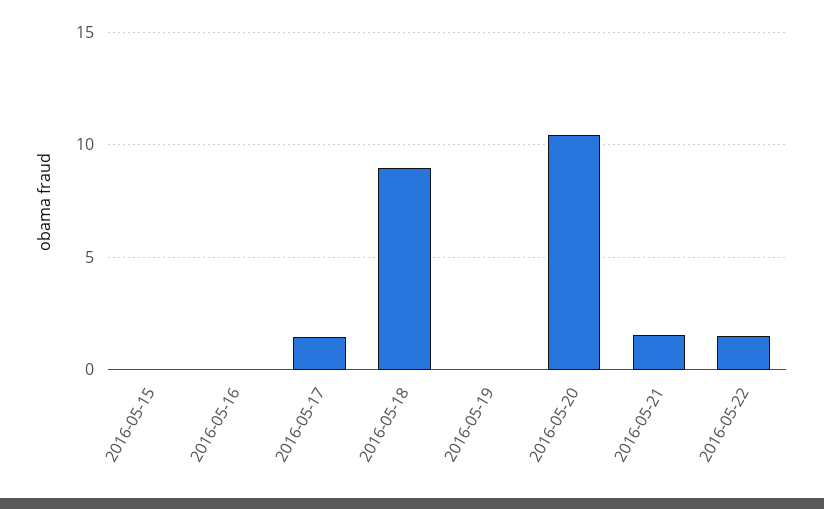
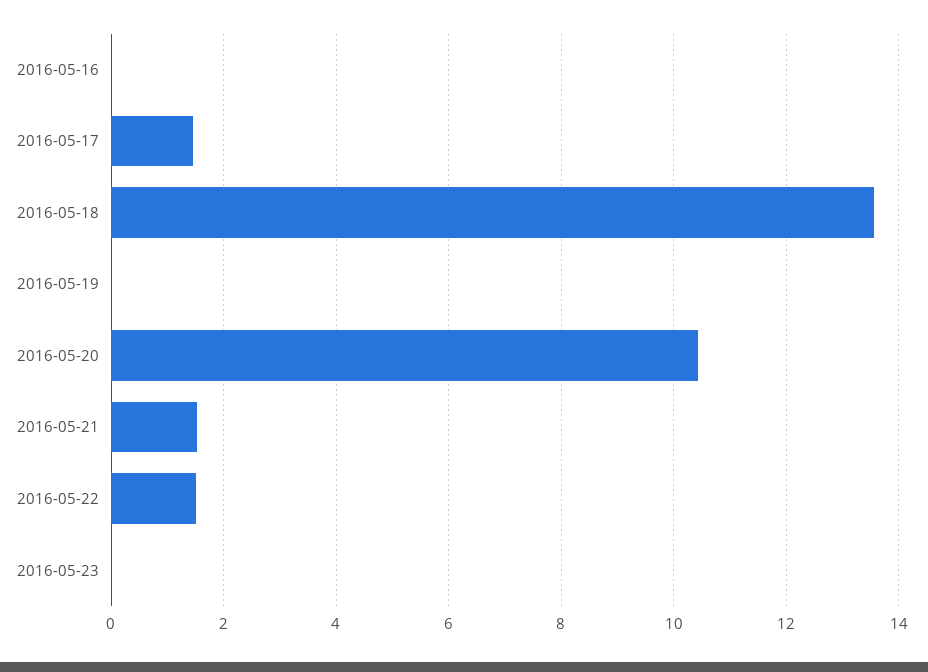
2016-05-15: 0 -> none
2016-05-18: 9 -> 13.6
2016-05-23: none -> 0

